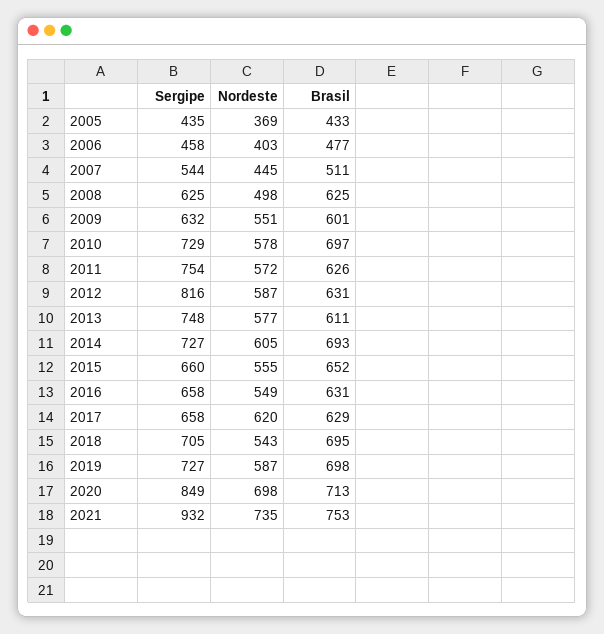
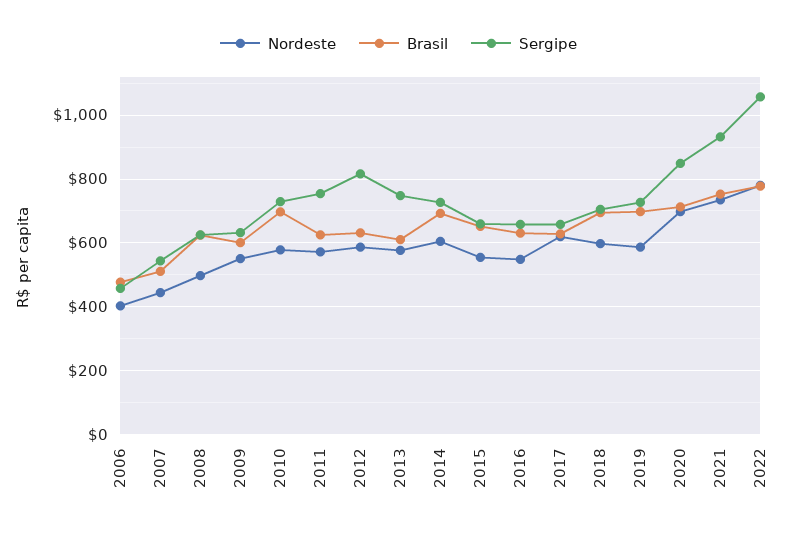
Sergipe, 2005: 435 -> none
Nordeste, 2005: 369 -> none
Brasil, 2005: 433 -> none
Nordeste, 2018: 543 -> 600
Nordeste, 2022: none -> 780
Brasil, 2022: none -> 780
Sergipe, 2022: none -> 1060

